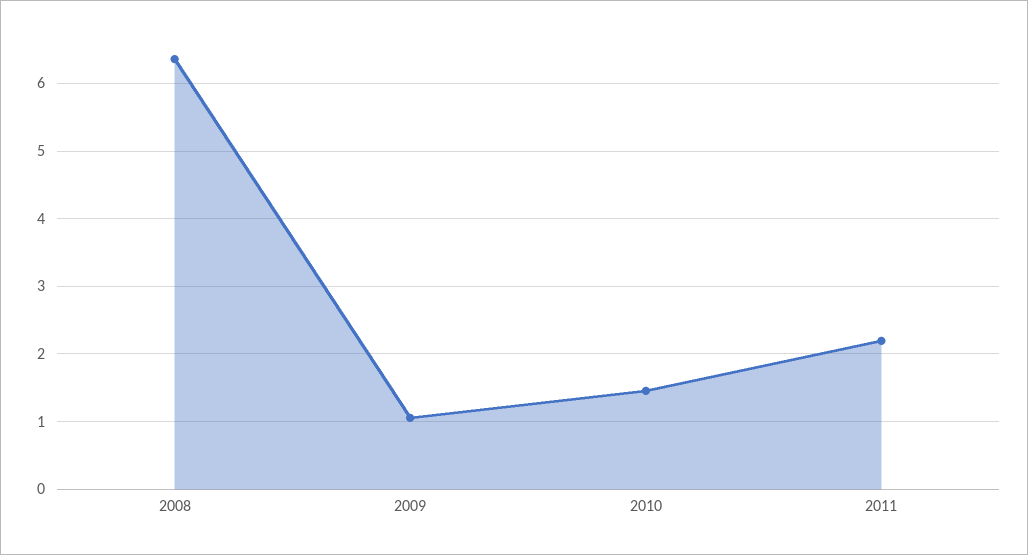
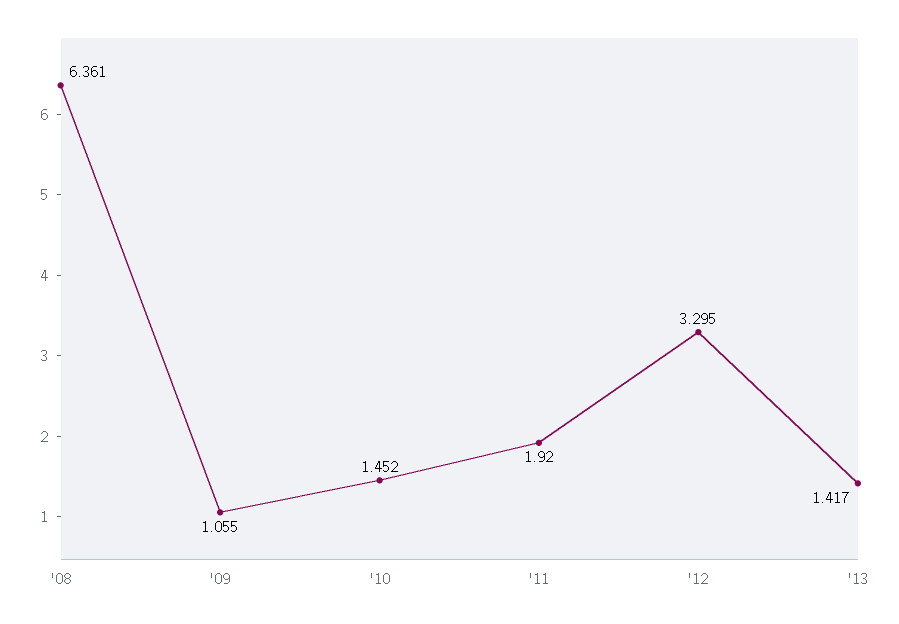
2011: 2.2 -> 1.92
'12: none -> 3.295
'13: none -> 1.417

